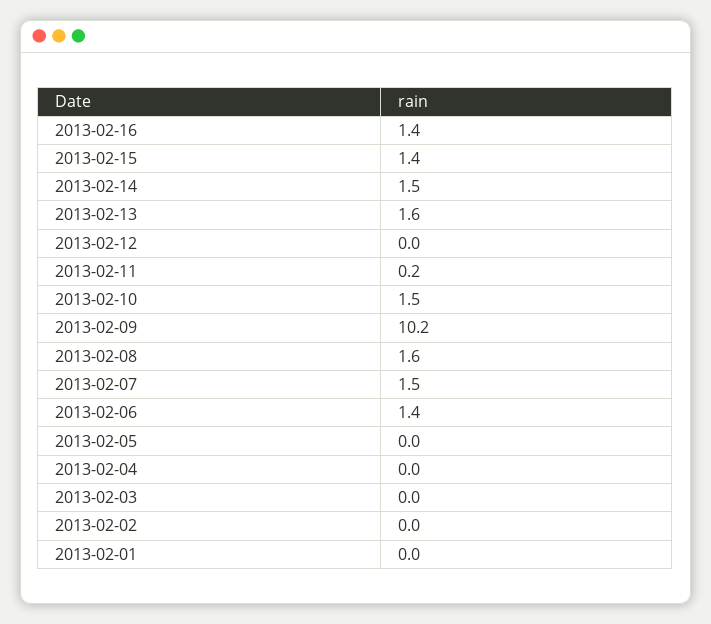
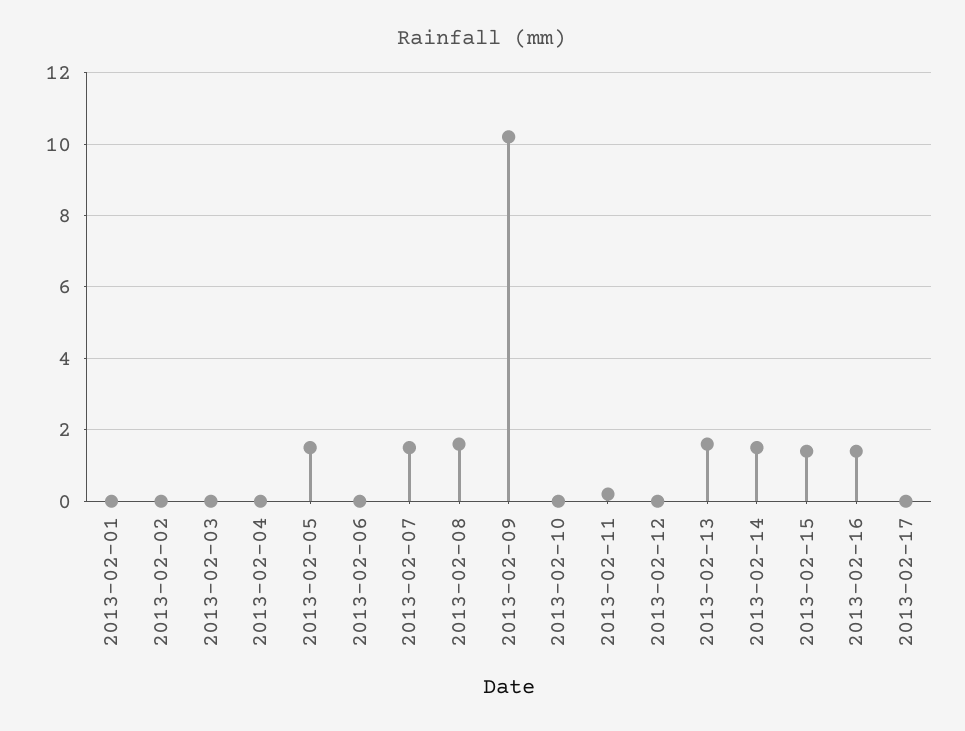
2013-02-10: 1.5 -> 0
2013-02-06: 1.4 -> 0
2013-02-05: 0 -> 1.5
2013-02-17: none -> 0

